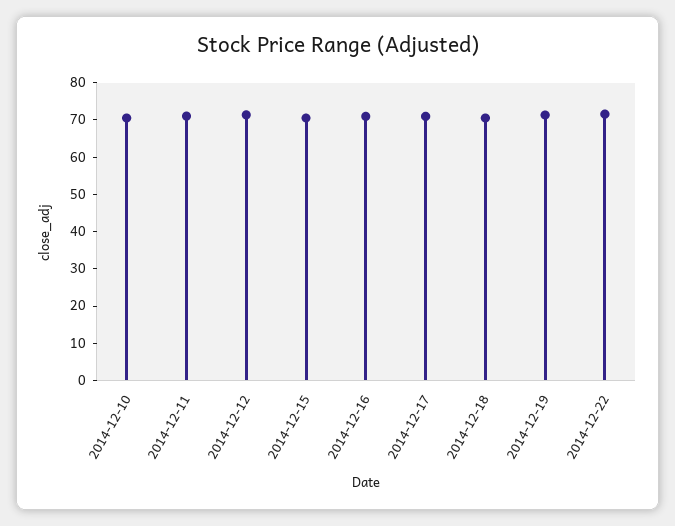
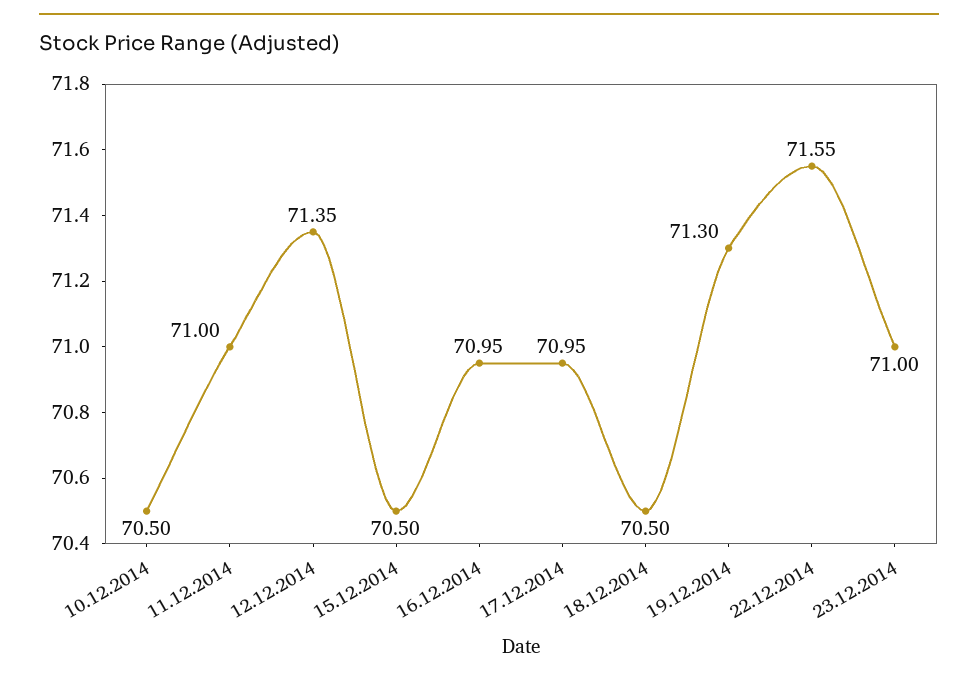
23.12.2014: none -> 71

